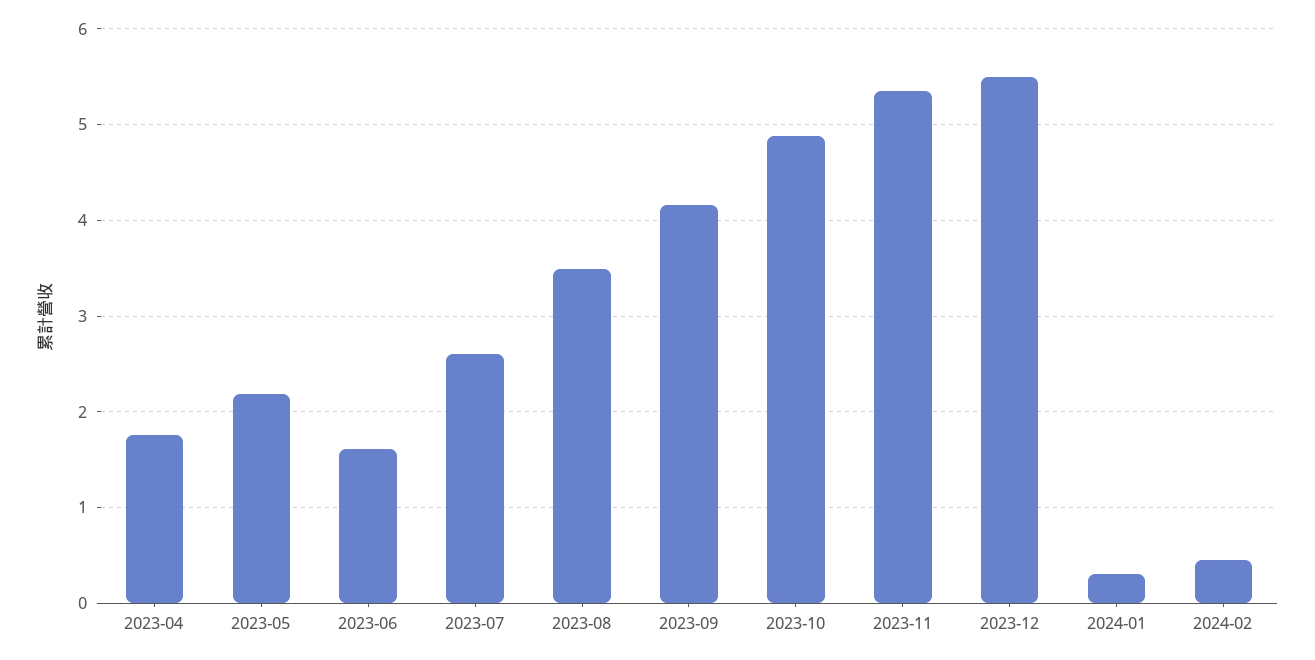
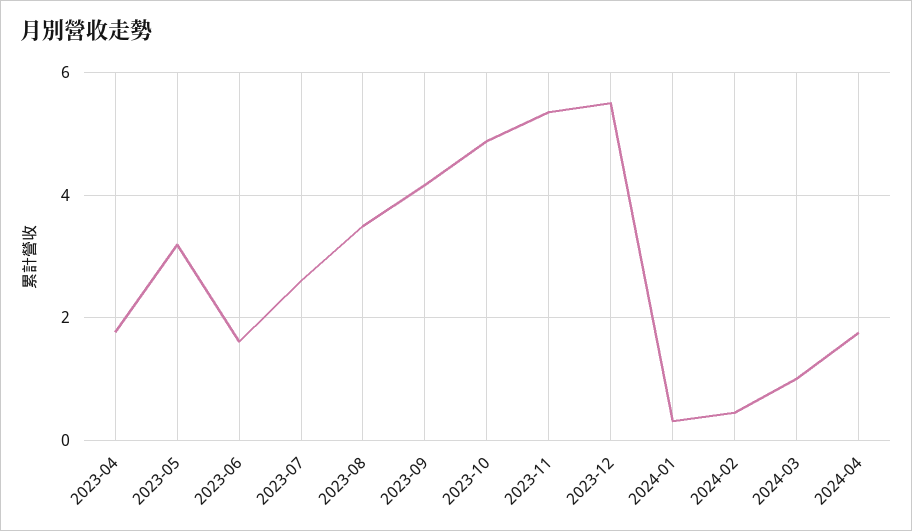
2023-05: 2.2 -> 3.2
2024-03: none -> 1
2024-04: none -> 1.8

